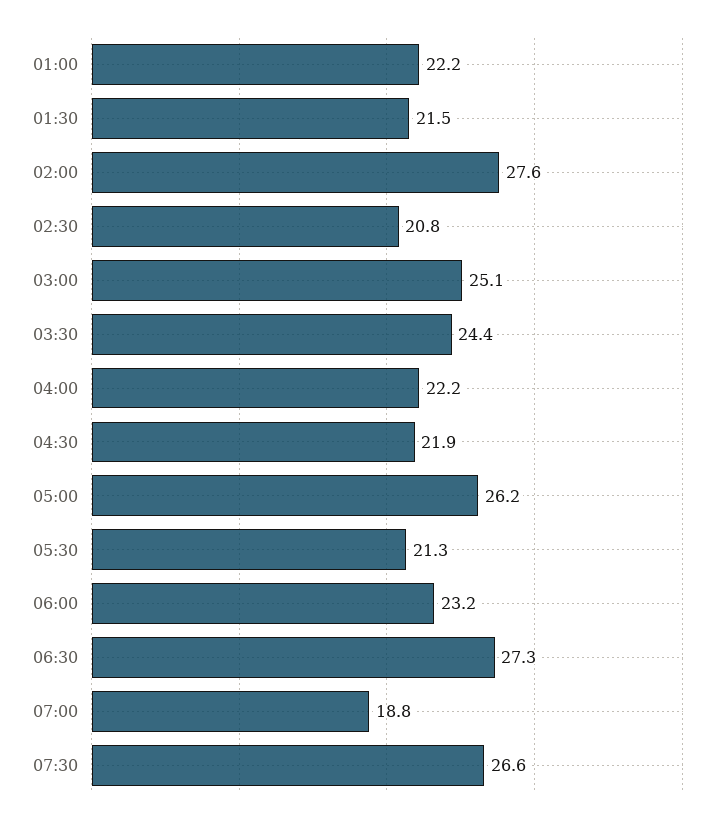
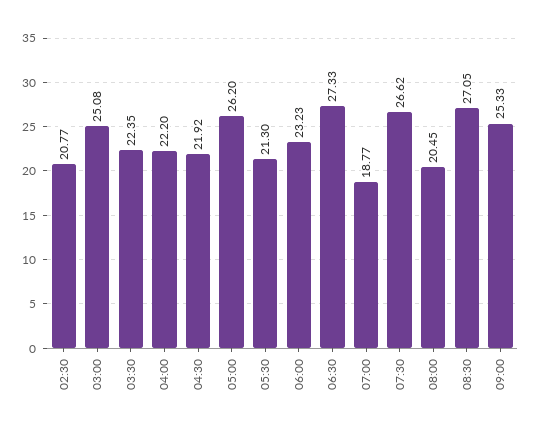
01:00: 22.2 -> none
01:30: 21.5 -> none
02:00: 27.6 -> none
03:30: 24.4 -> 22.35
08:00: none -> 20.45
08:30: none -> 27.05
09:00: none -> 25.33

